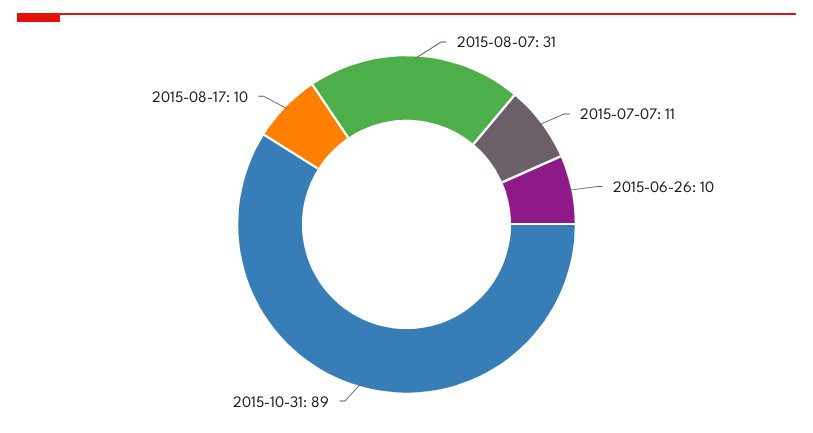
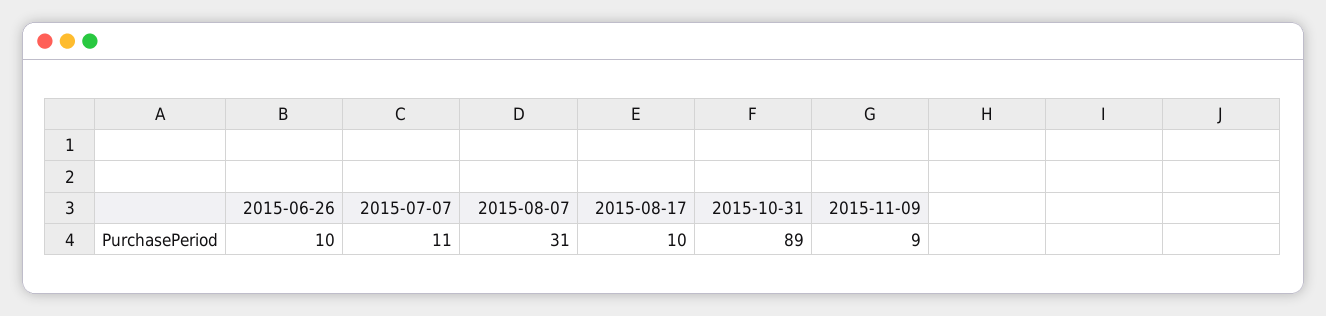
2015-11-09: none -> 9

